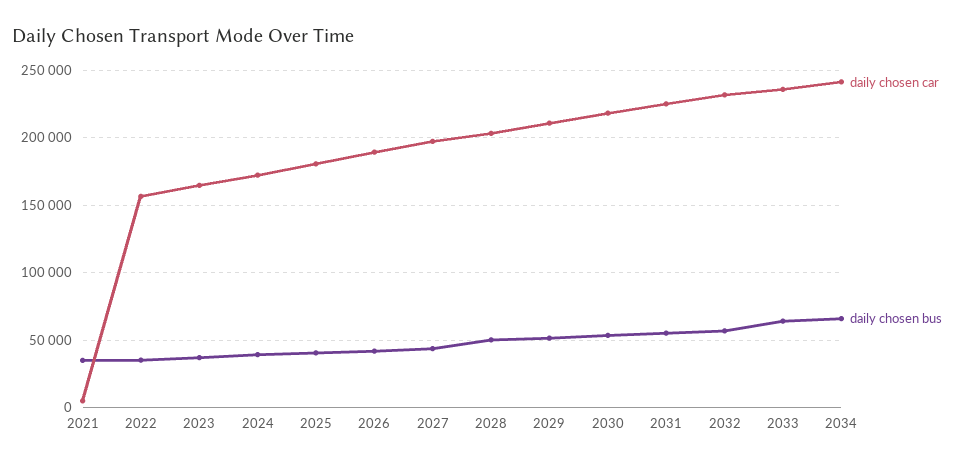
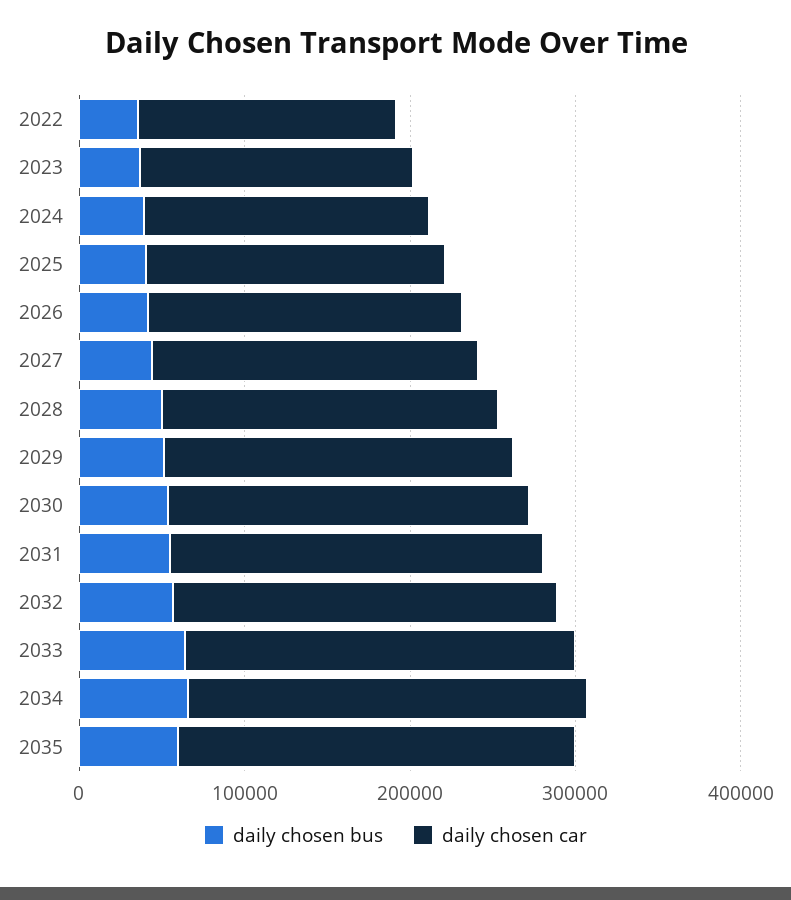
daily chosen car, 2021: 5000 -> none
daily chosen bus, 2021: 35000 -> none
daily chosen bus, 2035: none -> 60000
daily chosen car, 2035: none -> 240000

